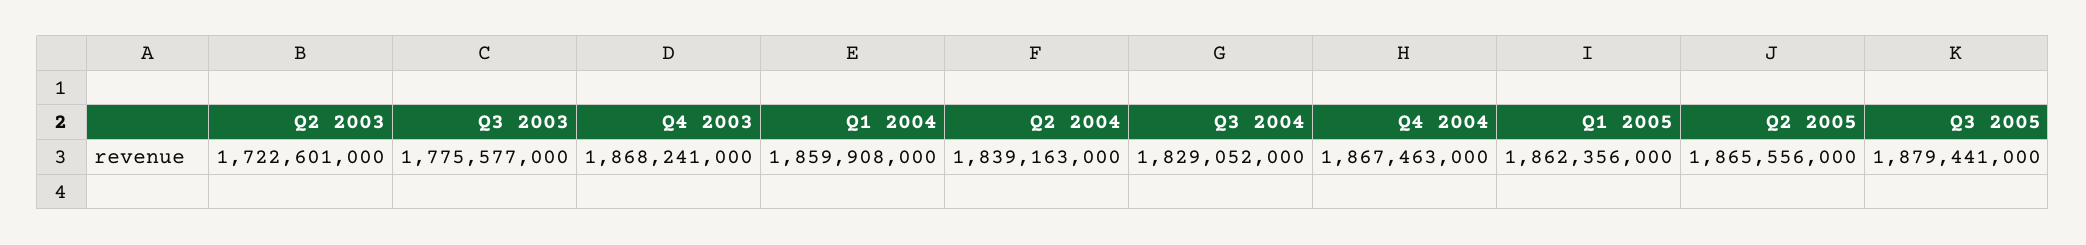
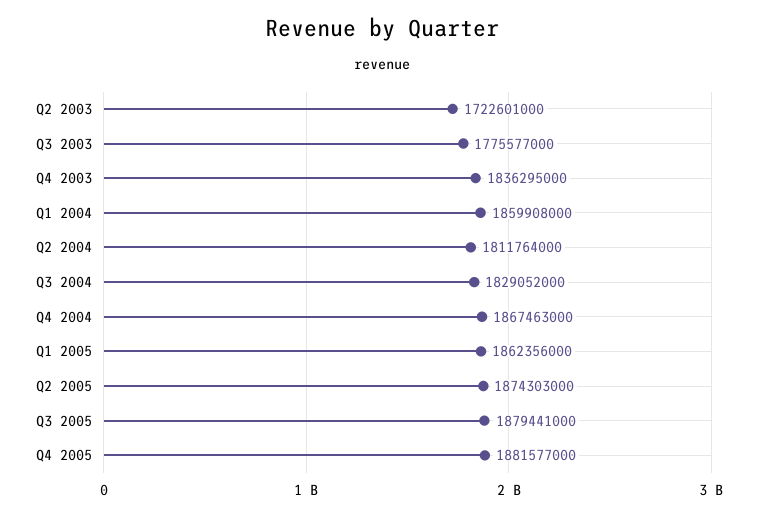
Q4 2003: 1868241000 -> 1836295000
Q2 2004: 1839163000 -> 1811764000
Q2 2005: 1865556000 -> 1874303000
Q4 2005: none -> 1881577000

